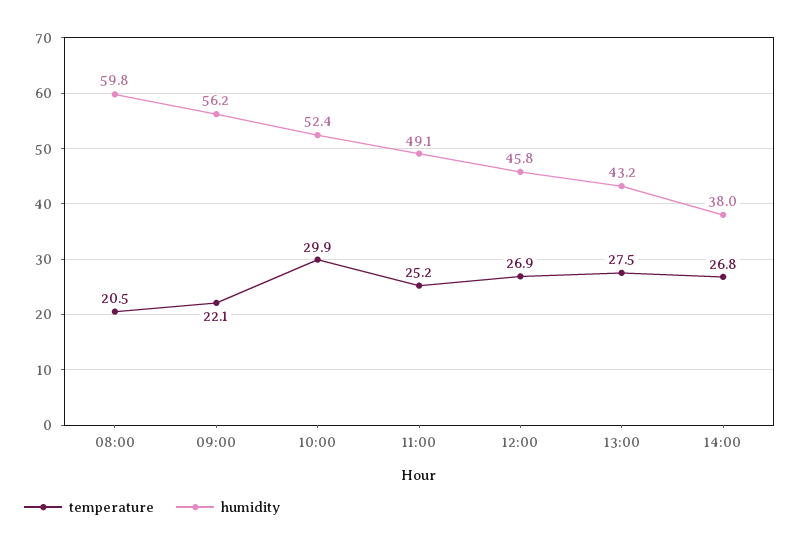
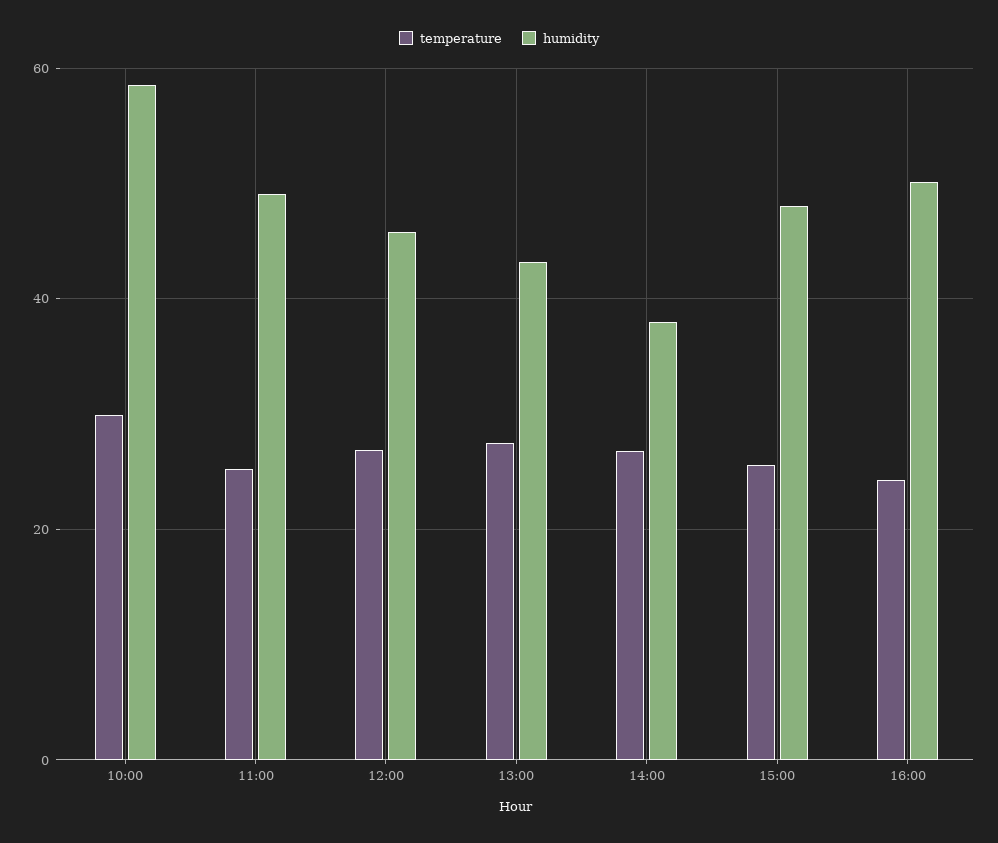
temperature, 08:00: 20.5 -> none
humidity, 08:00: 59.8 -> none
temperature, 09:00: 22.1 -> none
humidity, 09:00: 56.2 -> none
humidity, 10:00: 52.4 -> 58
temperature, 15:00: none -> 26
humidity, 15:00: none -> 48
temperature, 16:00: none -> 24
humidity, 16:00: none -> 50

